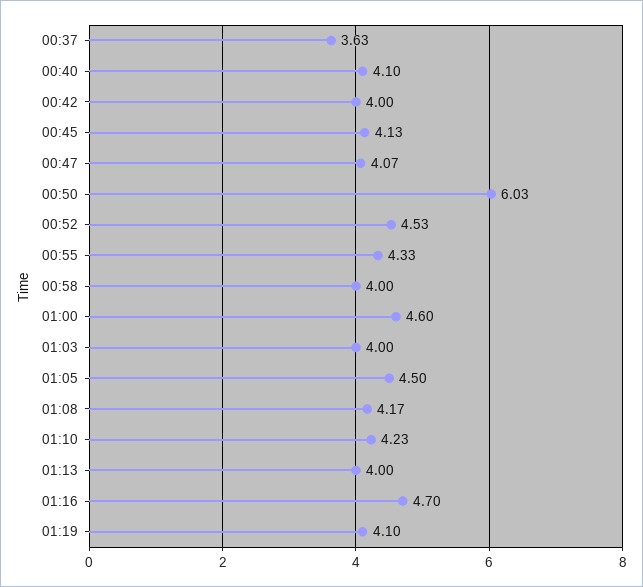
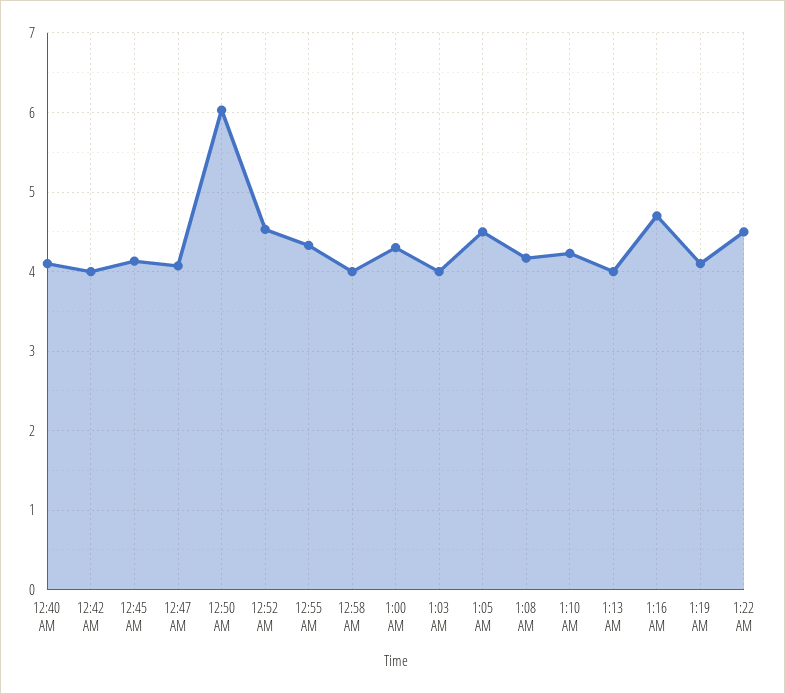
00:37: 3.63 -> none
01:00: 4.6 -> 4.3
1:22 AM: none -> 4.5

